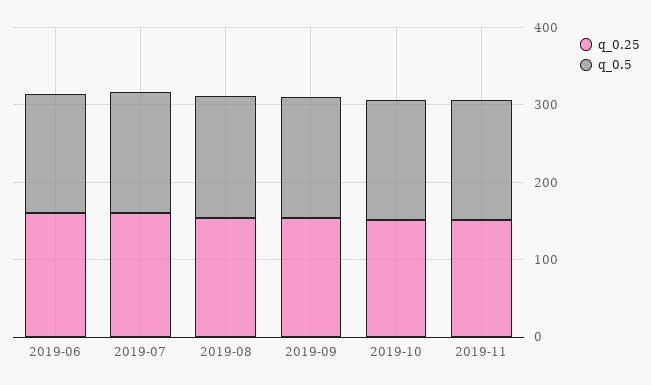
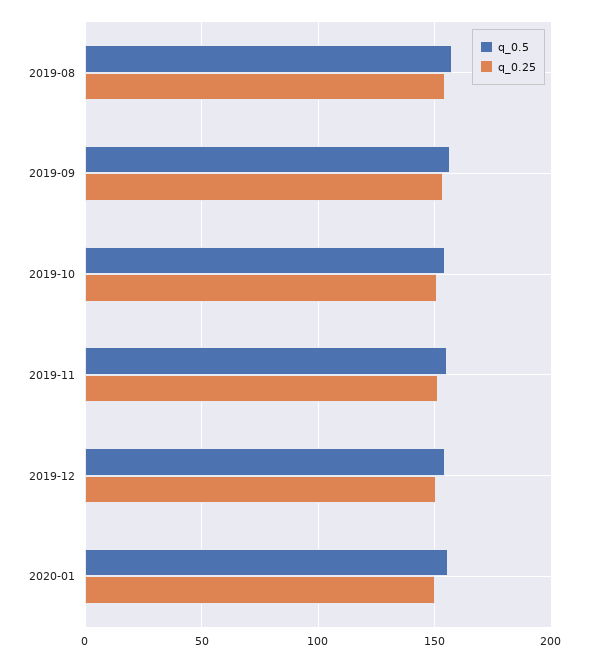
q_0.25, 2019-06: 160 -> none
q_0.5, 2019-06: 160 -> none
q_0.25, 2019-07: 160 -> none
q_0.5, 2019-07: 160 -> none
q_0.5, 2019-12: none -> 155
q_0.25, 2019-12: none -> 150
q_0.5, 2020-01: none -> 155
q_0.25, 2020-01: none -> 150

